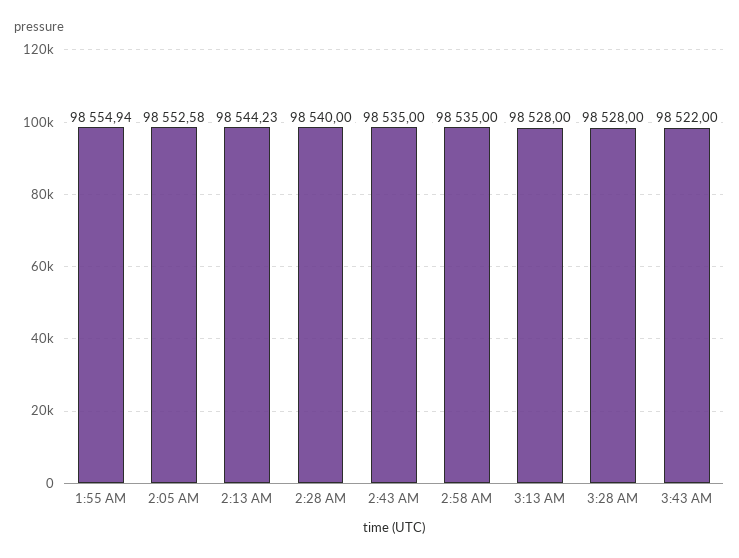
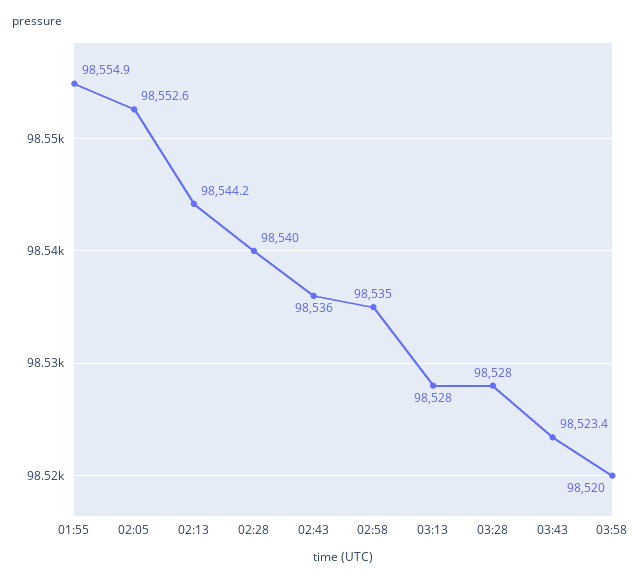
2:43 AM: 98535 -> 98536
3:43 AM: 98522 -> 98523.4
03:58: none -> 98520

